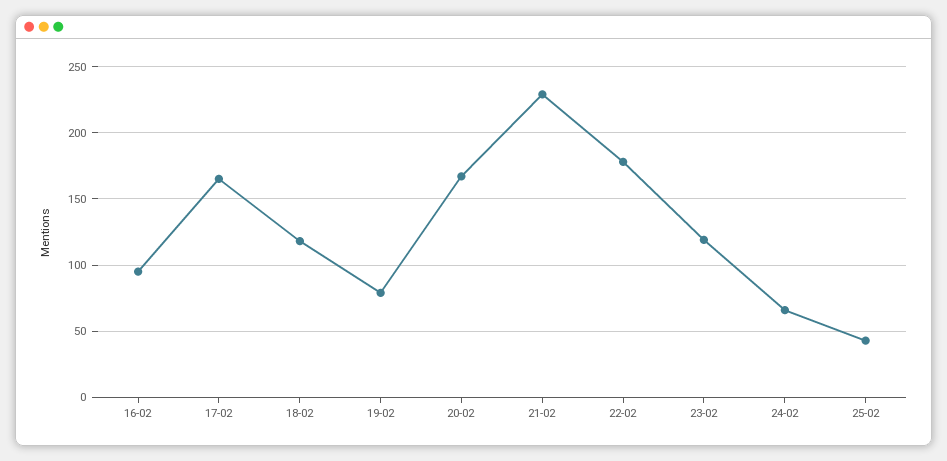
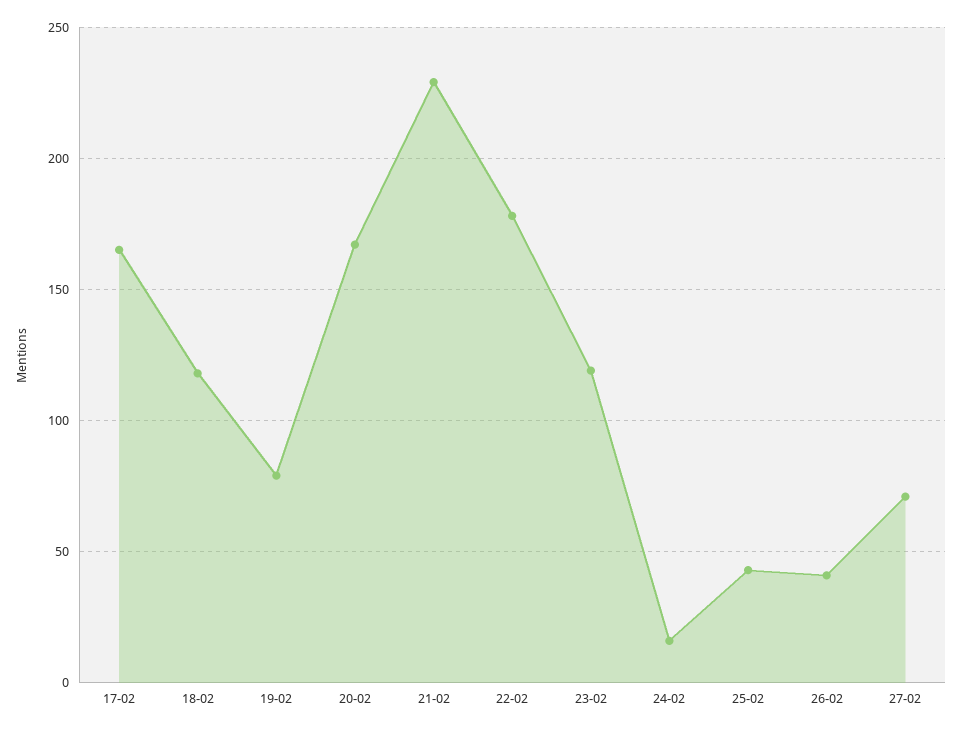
16-02: 95 -> none
24-02: 65 -> 15
26-02: none -> 40
27-02: none -> 70

